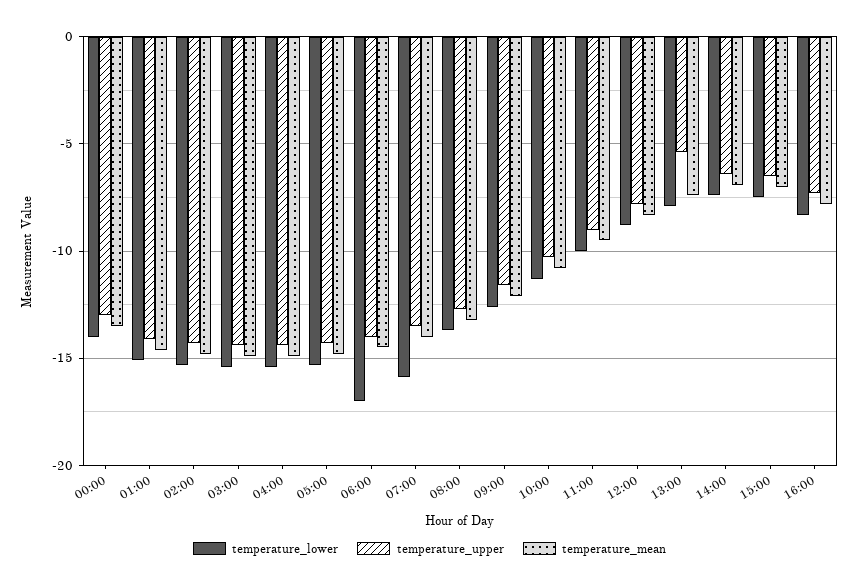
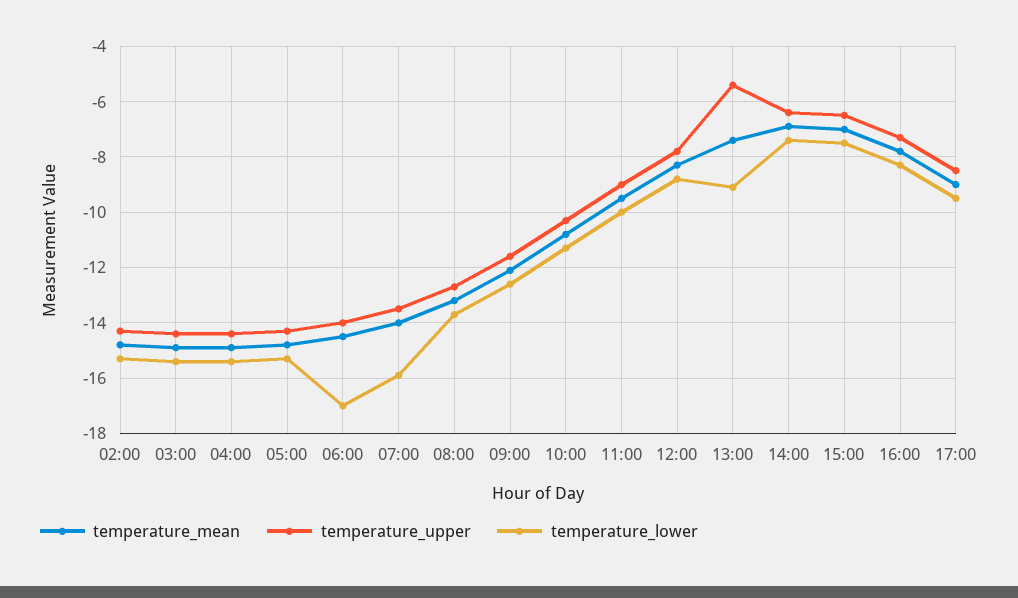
temperature_lower, 00:00: -14 -> none
temperature_upper, 00:00: -13 -> none
temperature_mean, 00:00: -13.5 -> none
temperature_lower, 01:00: -15 -> none
temperature_upper, 01:00: -14 -> none
temperature_mean, 01:00: -14.5 -> none
temperature_lower, 13:00: -8 -> -9
temperature_mean, 17:00: none -> -9
temperature_upper, 17:00: none -> -8.5
temperature_lower, 17:00: none -> -9.5

